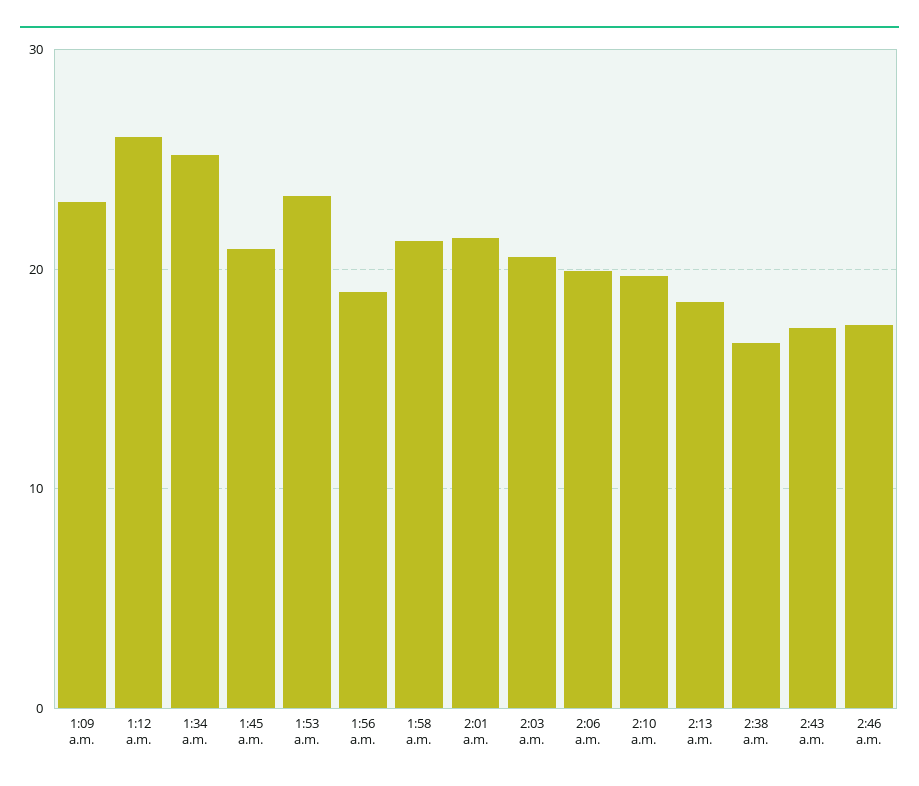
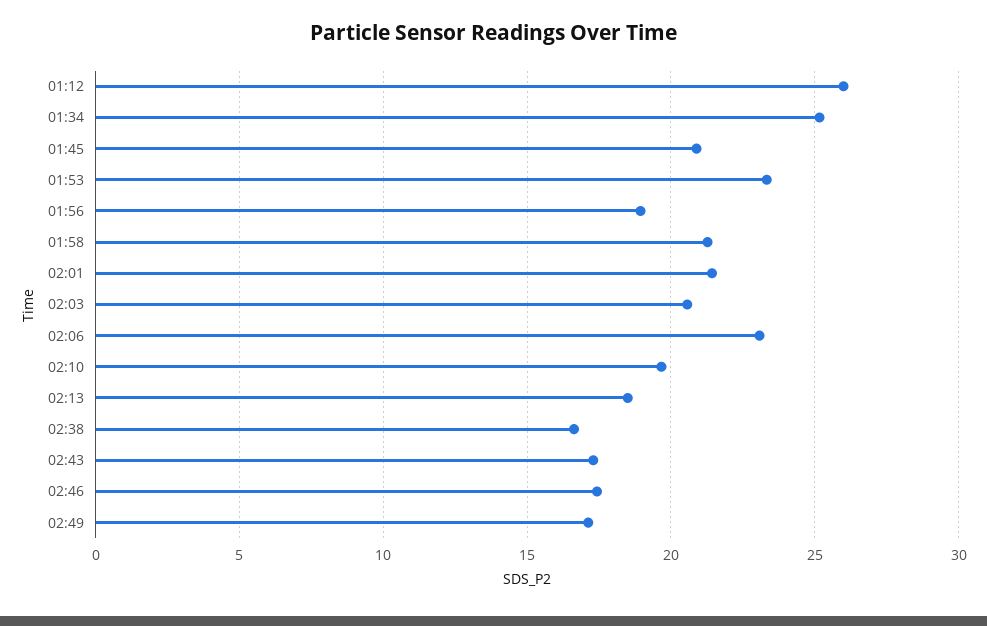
1:09 a.m.: 23 -> none
2:06 a.m.: 20 -> 23
02:49: none -> 17

